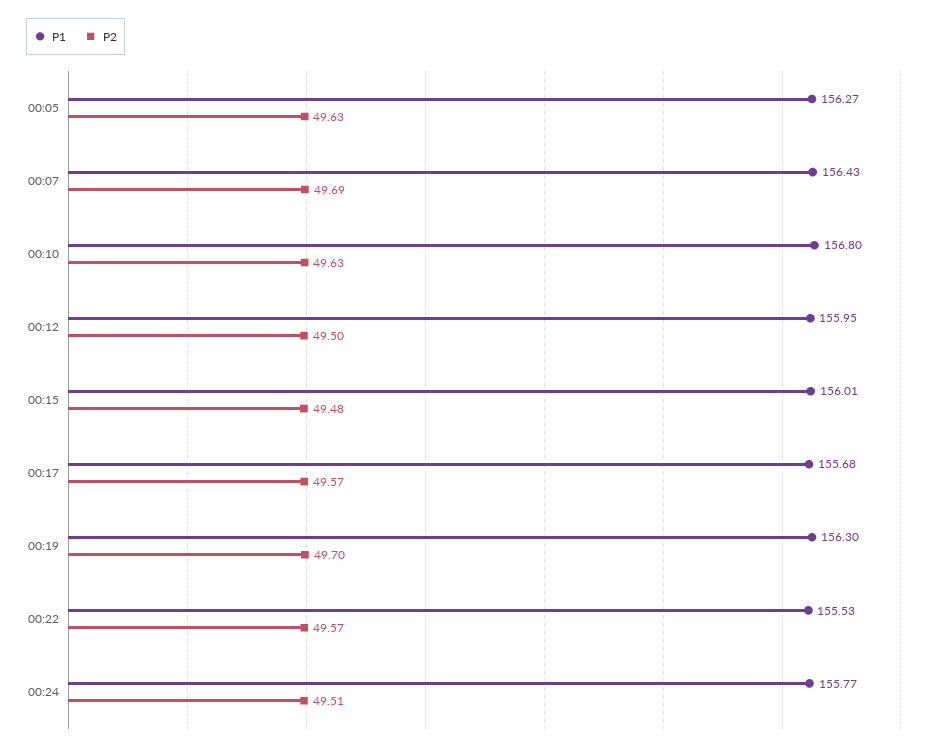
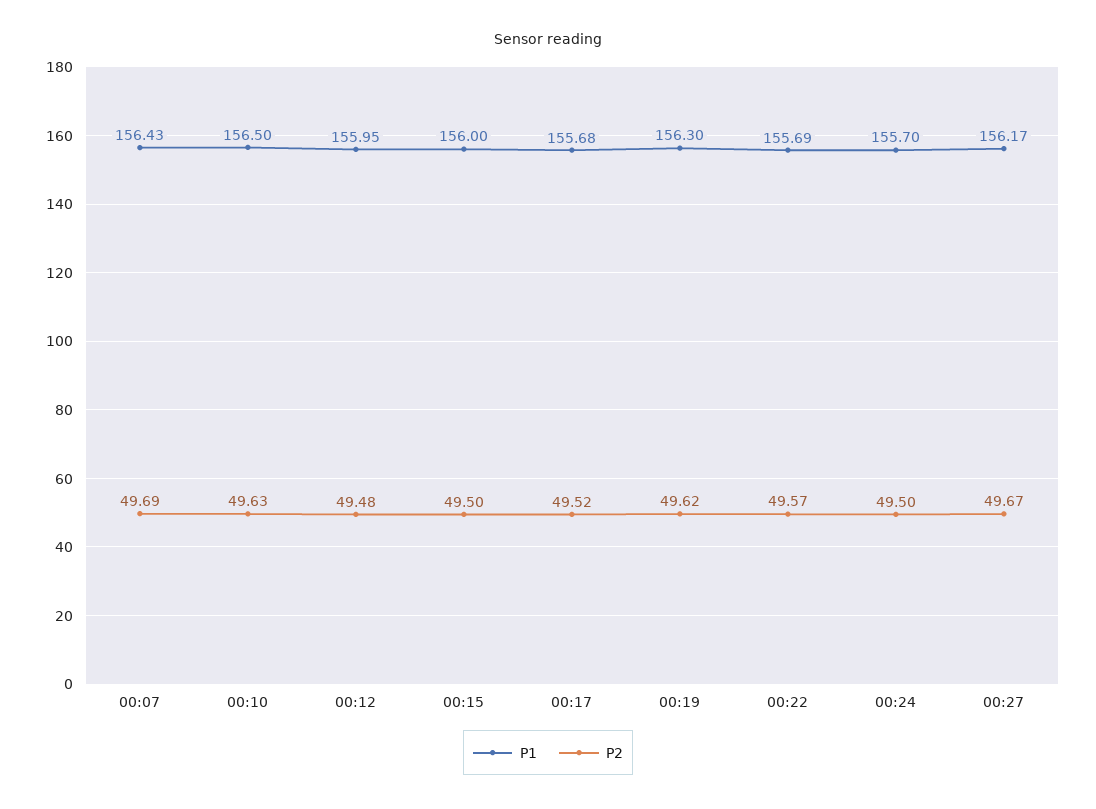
P1, 00:05: 156.27 -> none
P2, 00:05: 49.63 -> none
P1, 00:10: 156.8 -> 156.5
P2, 00:12: 49.5 -> 49.48
P1, 00:15: 156.01 -> 156
P2, 00:15: 49.48 -> 49.5
P2, 00:17: 49.57 -> 49.52
P2, 00:19: 49.7 -> 49.62
P1, 00:22: 155.53 -> 155.69
P1, 00:24: 155.77 -> 155.7
P2, 00:24: 49.51 -> 49.5
P1, 00:27: none -> 156.17
P2, 00:27: none -> 49.67

